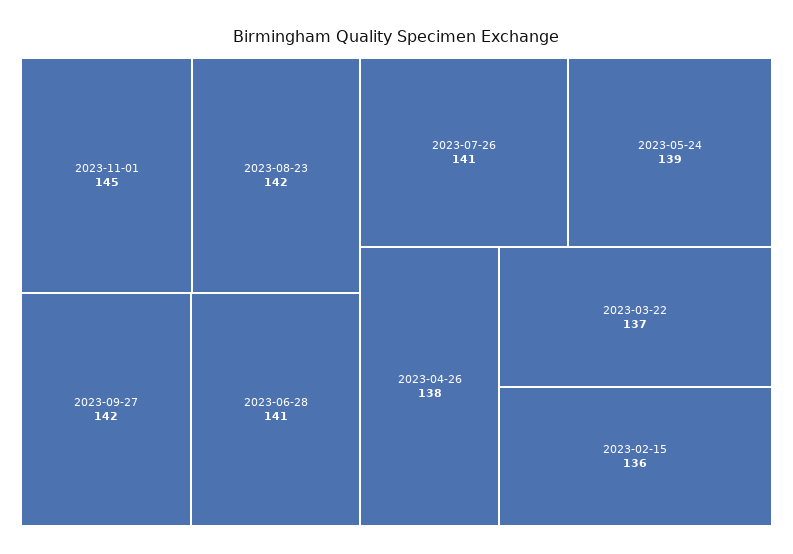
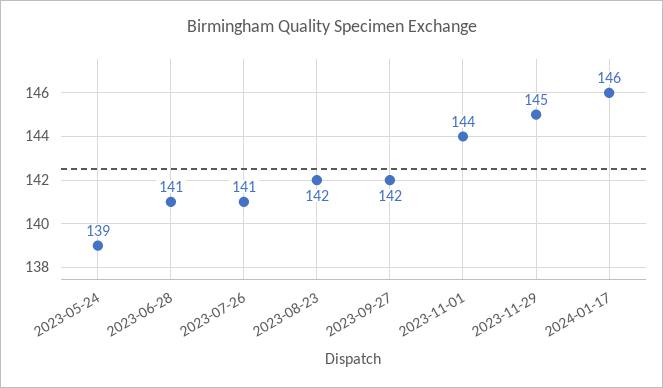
2023-11-01: 145 -> 144
2023-04-26: 138 -> none
2023-03-22: 137 -> none
2023-02-15: 136 -> none
2023-11-29: none -> 145
2024-01-17: none -> 146

